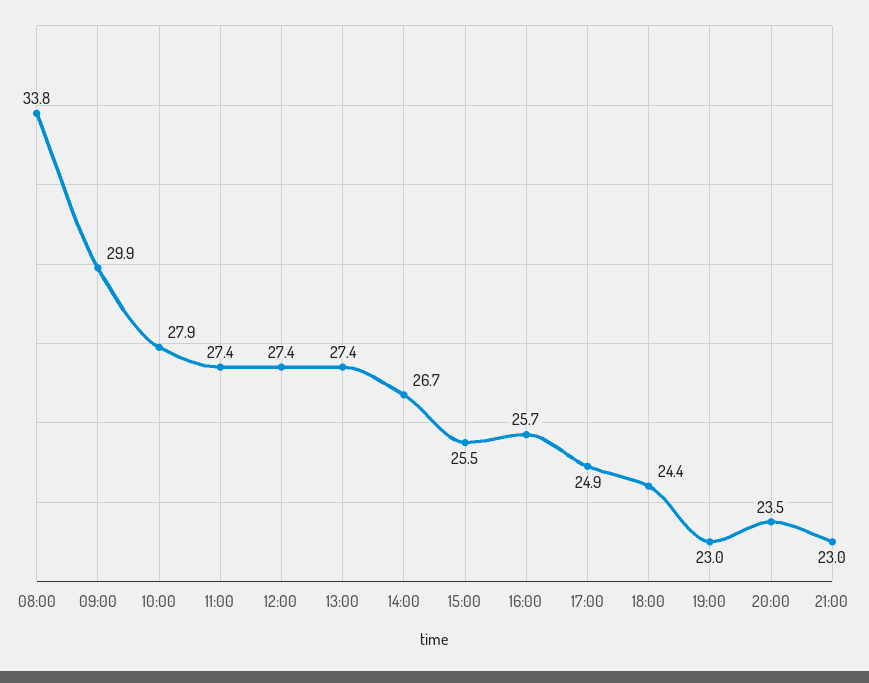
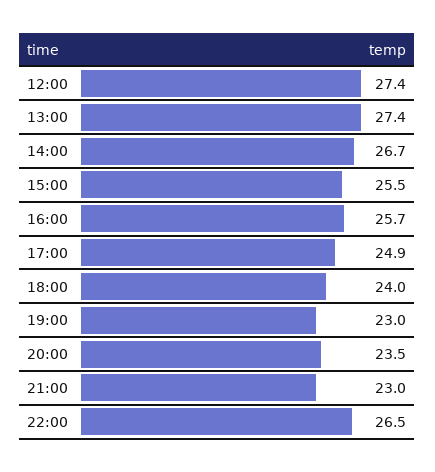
08:00: 33.8 -> none
09:00: 29.9 -> none
10:00: 27.9 -> none
11:00: 27.4 -> none
18:00: 24.4 -> 24
22:00: none -> 26.5

